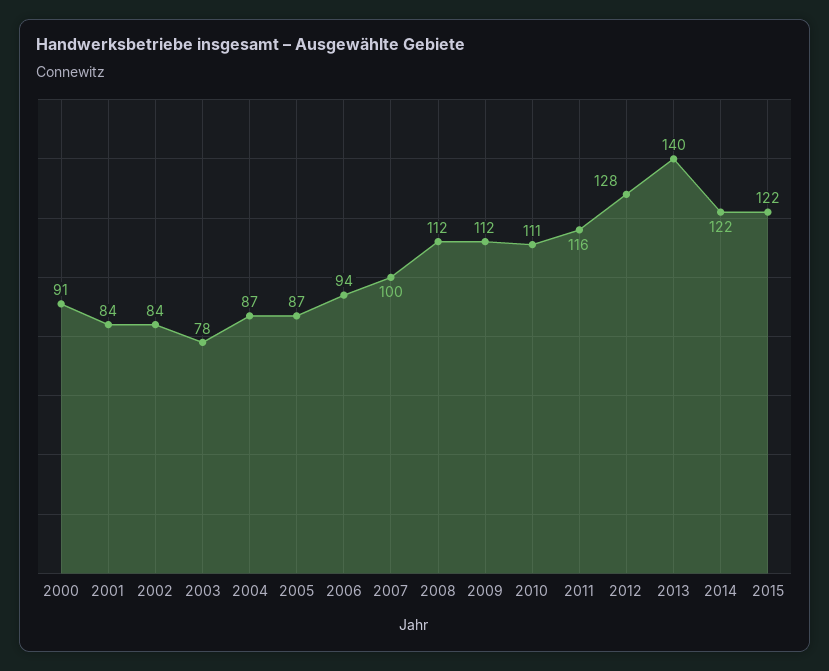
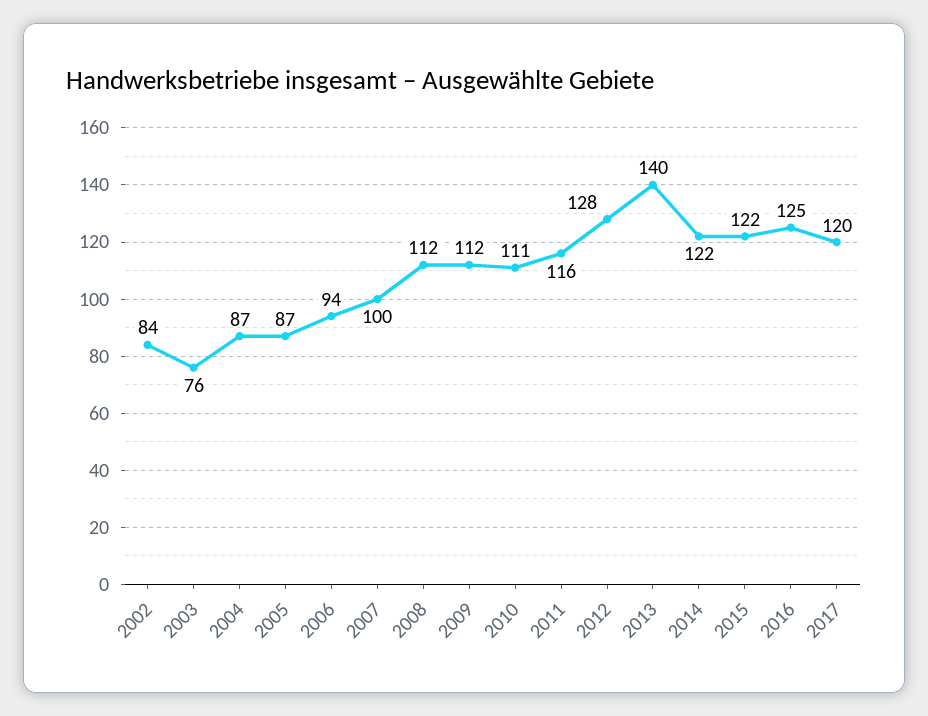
2000: 91 -> none
2001: 84 -> none
2003: 78 -> 76
2016: none -> 125
2017: none -> 120

